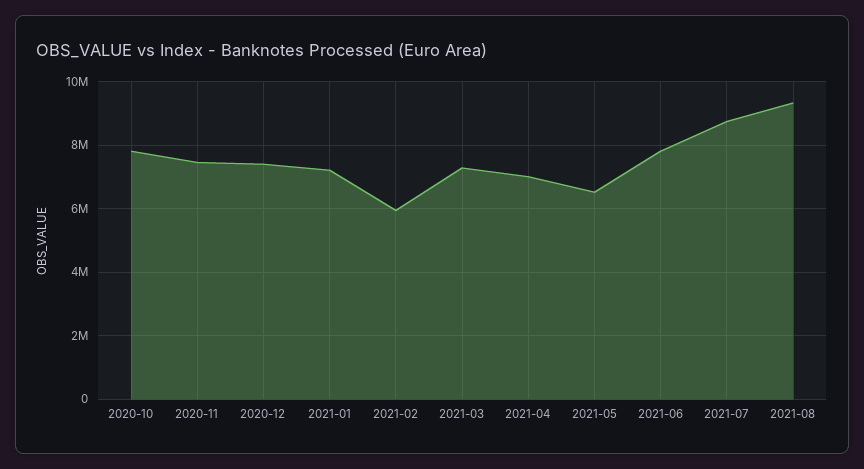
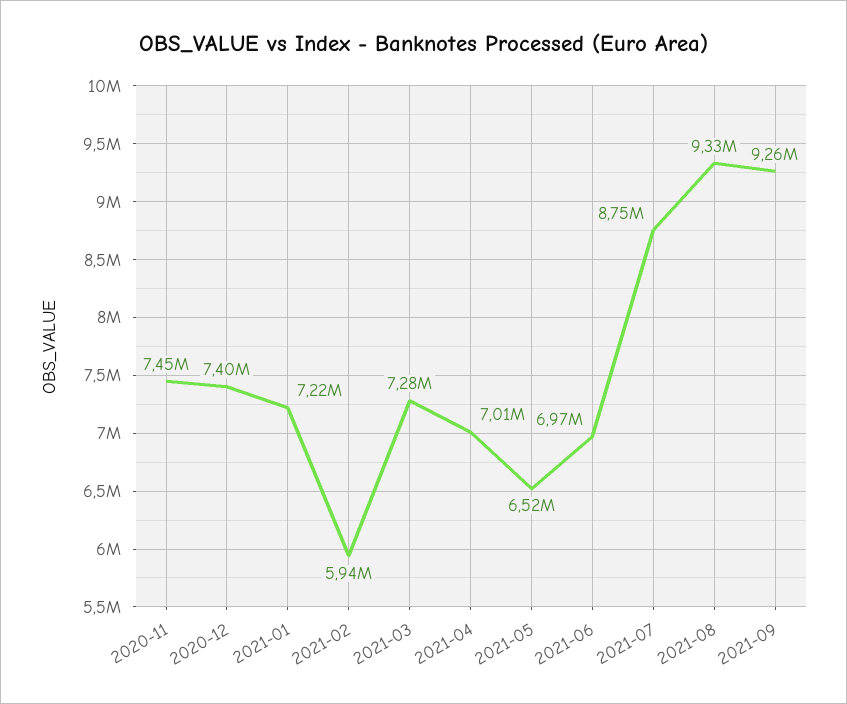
2020-10: 7800000 -> none
2021-06: 7800000 -> 6970000
2021-09: none -> 9260000

